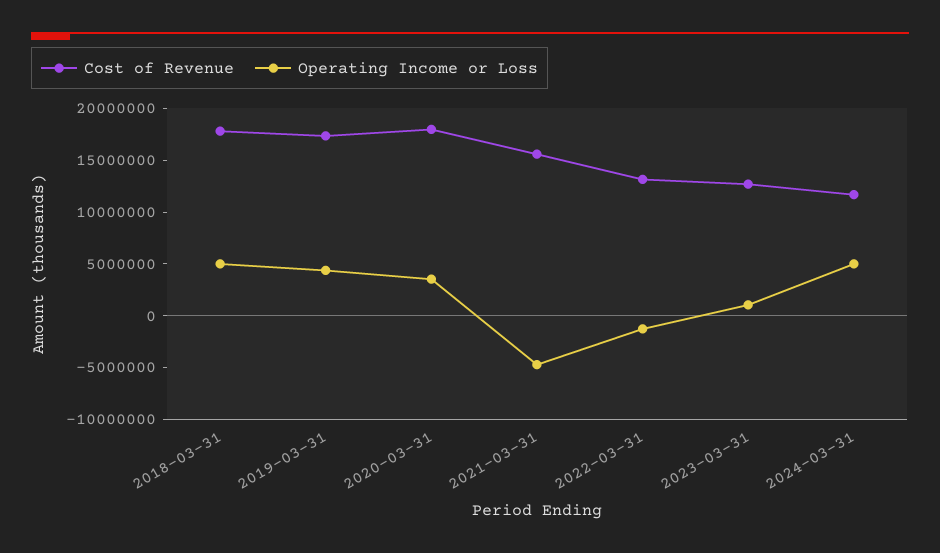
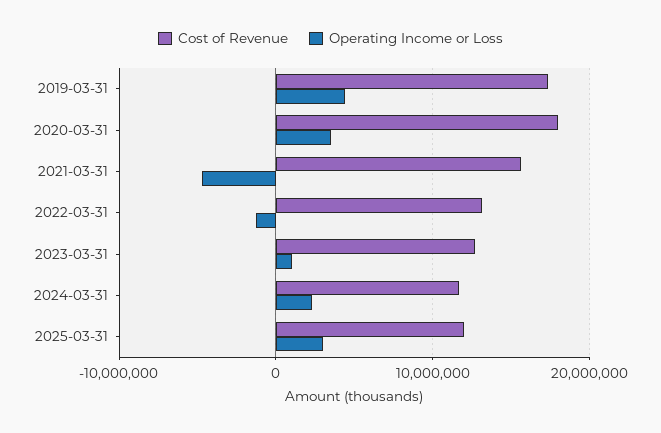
Cost of Revenue, 2018-03-31: 18000000 -> none
Operating Income or Loss, 2018-03-31: 5000000 -> none
Operating Income or Loss, 2024-03-31: 5000000 -> 2000000
Cost of Revenue, 2025-03-31: none -> 12000000
Operating Income or Loss, 2025-03-31: none -> 3000000

